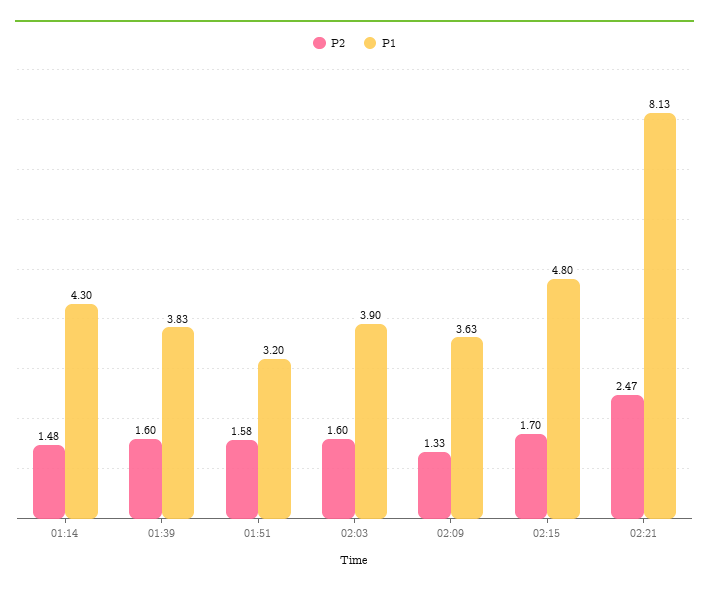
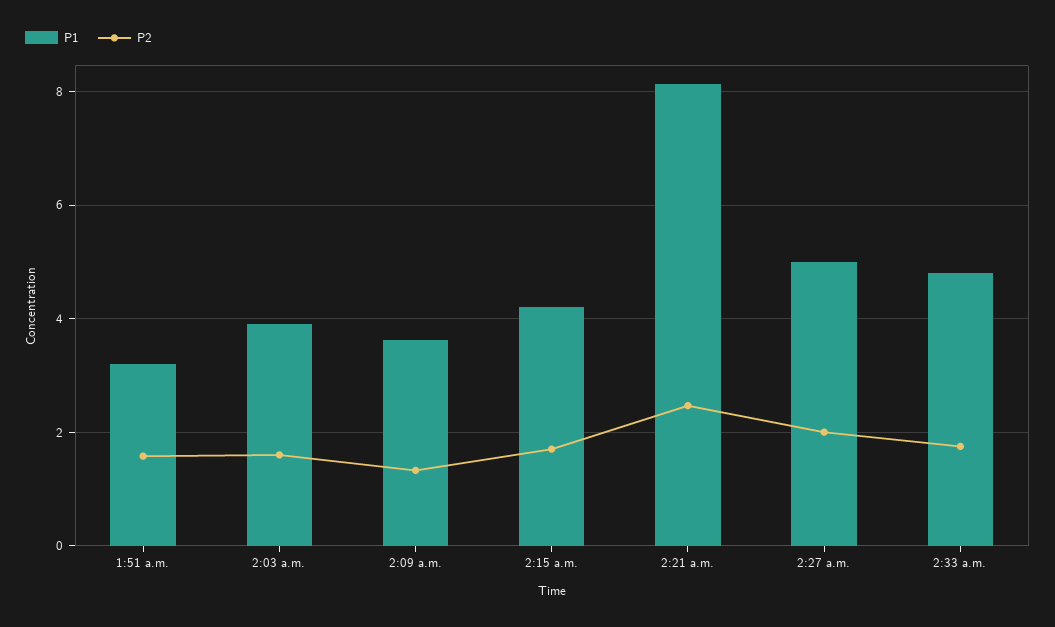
P2, 01:14: 1.48 -> none
P1, 01:14: 4.3 -> none
P2, 01:39: 1.6 -> none
P1, 01:39: 3.83 -> none
P1, 02:15: 4.8 -> 4.2
P1, 2:27 a.m.: none -> 5
P2, 2:27 a.m.: none -> 2
P1, 2:33 a.m.: none -> 4.8
P2, 2:33 a.m.: none -> 1.8

